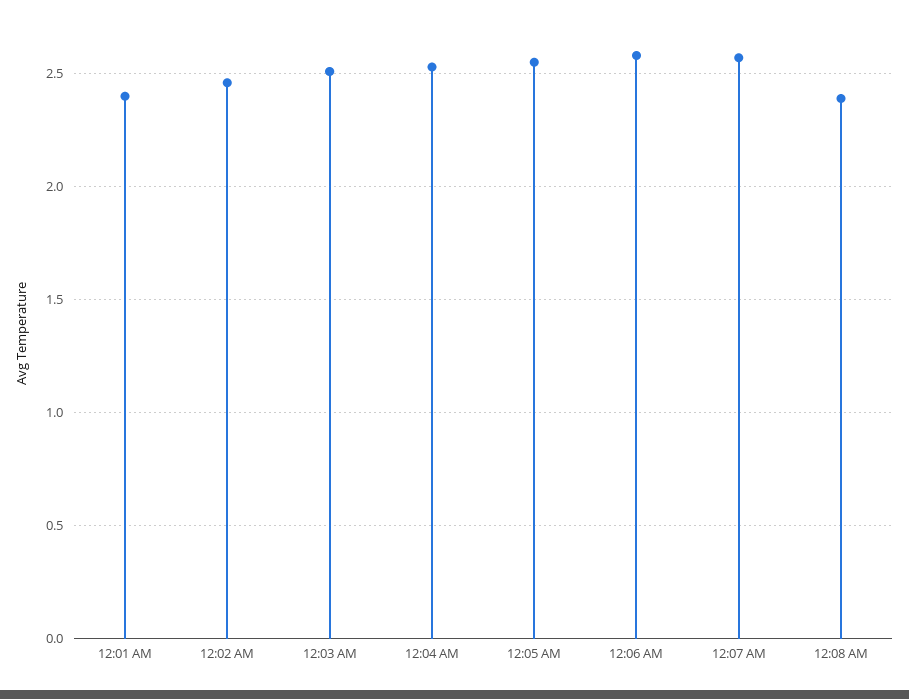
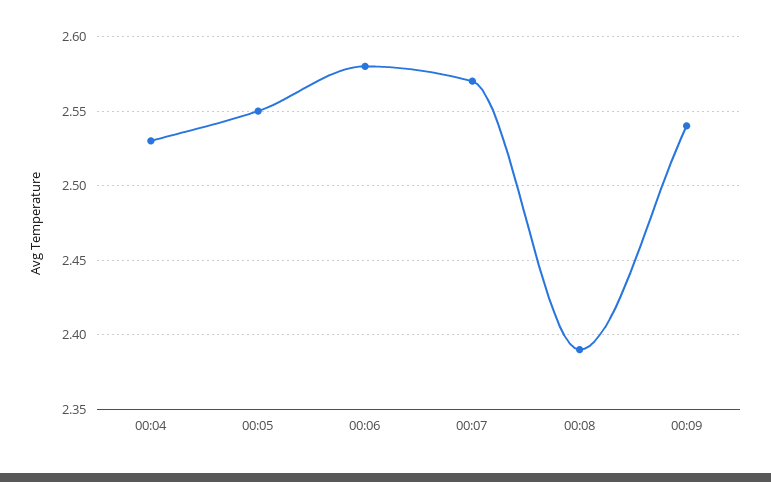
12:01 AM: 2.4 -> none
12:02 AM: 2.45 -> none
12:03 AM: 2.5 -> none
00:09: none -> 2.54

